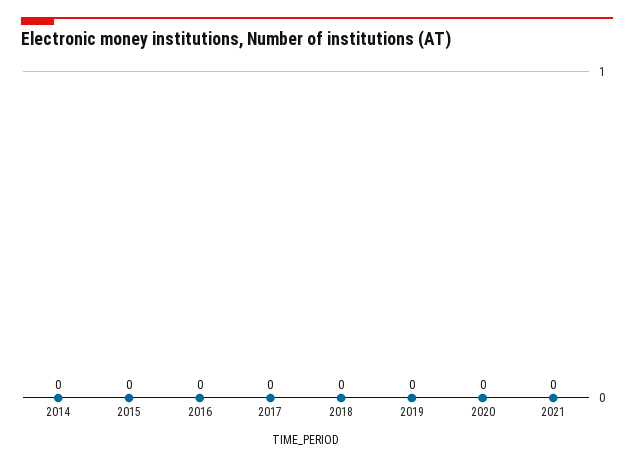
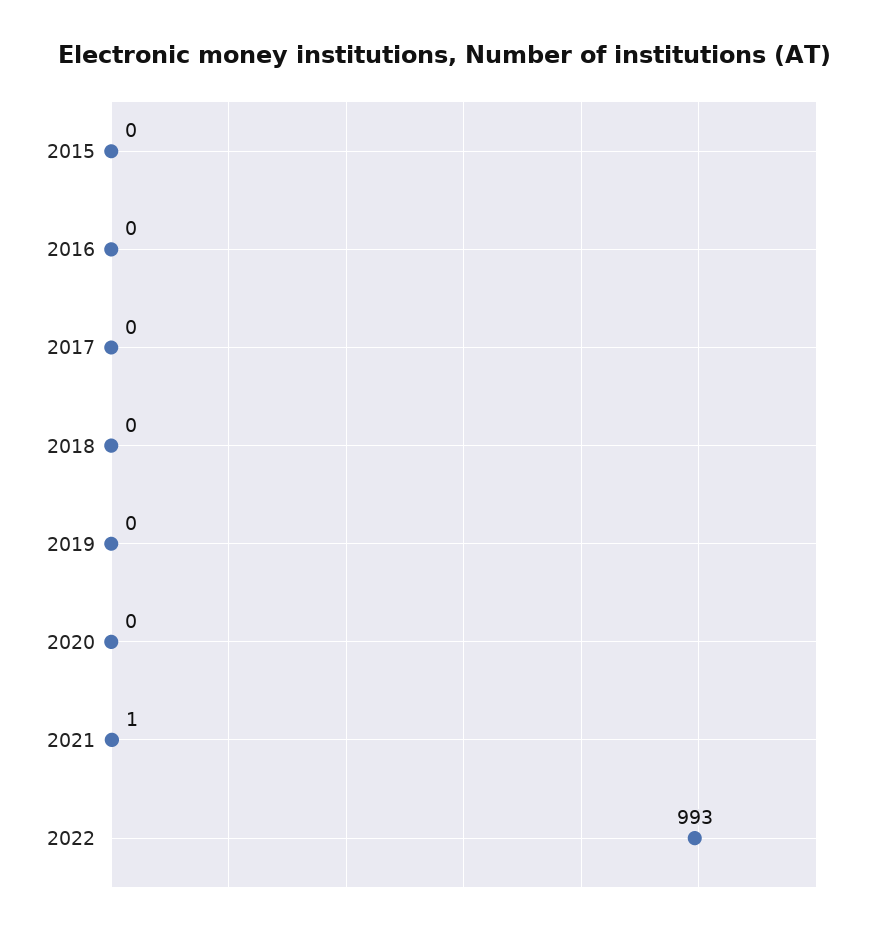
2014: 0 -> none
2021: 0 -> 1
2022: none -> 993

